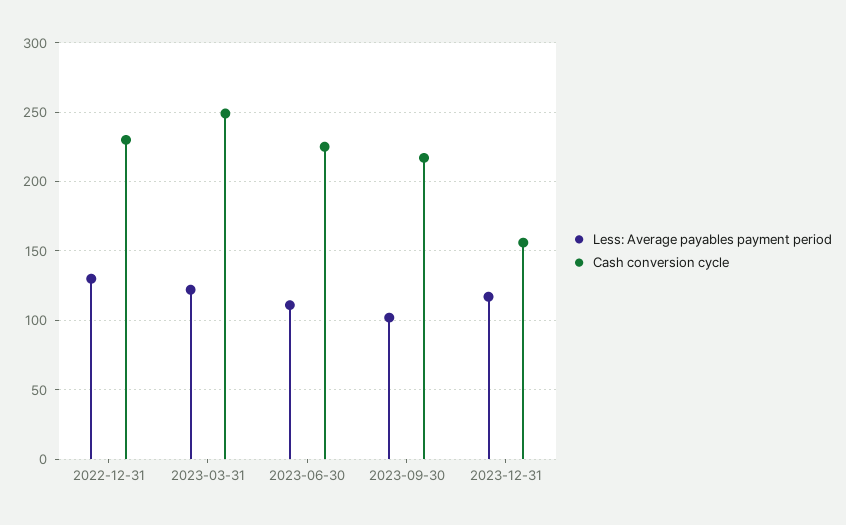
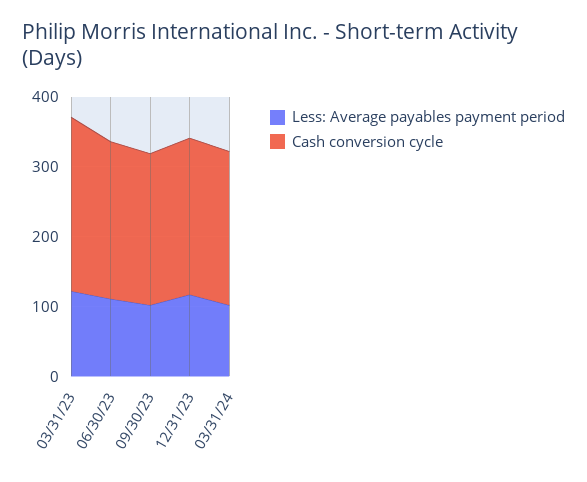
Less: Average payables payment period, 2022-12-31: 130 -> none
Cash conversion cycle, 2022-12-31: 230 -> none
Cash conversion cycle, 2023-12-31: 155 -> 220
Less: Average payables payment period, 03/31/24: none -> 100
Cash conversion cycle, 03/31/24: none -> 220

